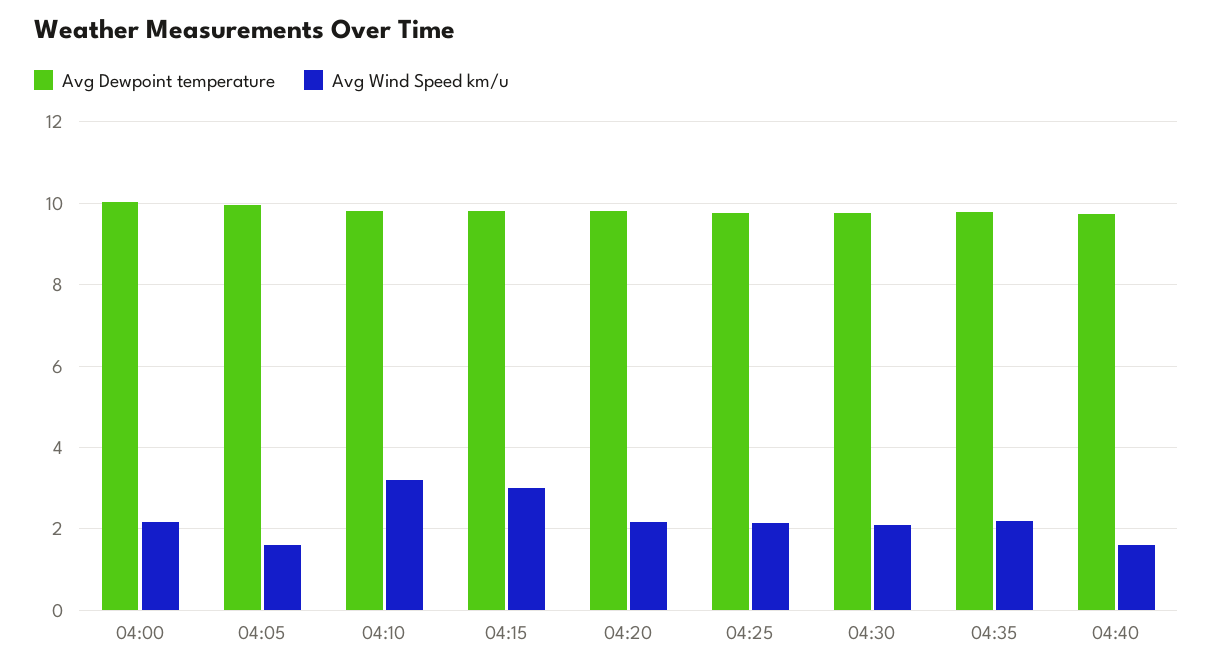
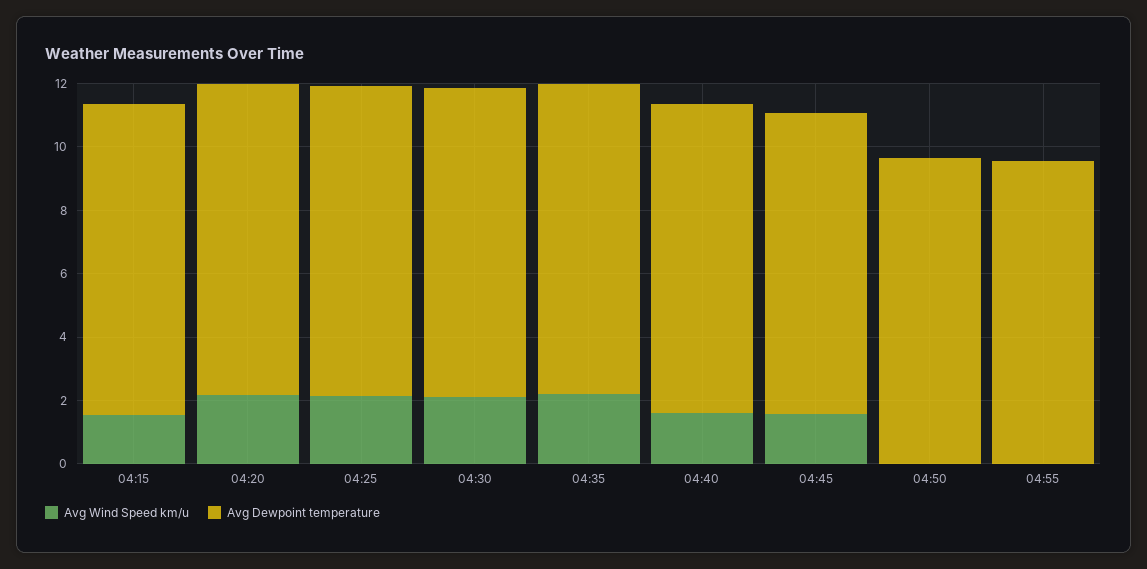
Avg Dewpoint temperature, 04:00: 10 -> none
Avg Wind Speed km/u, 04:00: 2.2 -> none
Avg Dewpoint temperature, 04:05: 10 -> none
Avg Wind Speed km/u, 04:05: 1.6 -> none
Avg Dewpoint temperature, 04:10: 9.8 -> none
Avg Wind Speed km/u, 04:10: 3.2 -> none
Avg Wind Speed km/u, 04:15: 3 -> 1.5
Avg Wind Speed km/u, 04:45: none -> 1.5
Avg Dewpoint temperature, 04:45: none -> 9.5
Avg Wind Speed km/u, 04:50: none -> 0
Avg Dewpoint temperature, 04:50: none -> 9.5
Avg Wind Speed km/u, 04:55: none -> 0
Avg Dewpoint temperature, 04:55: none -> 9.5

